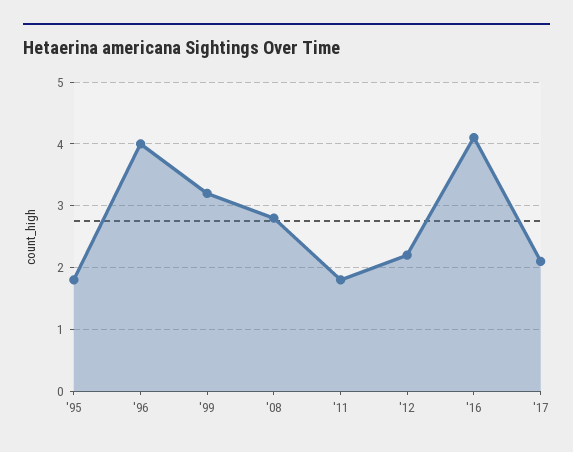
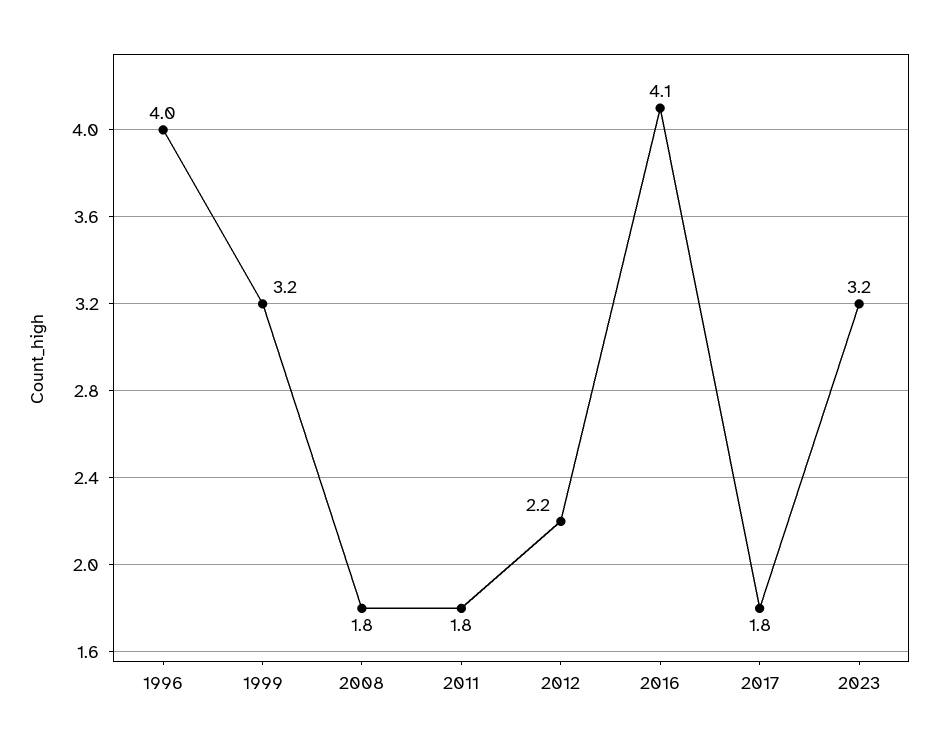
'95: 1.8 -> none
'08: 2.8 -> 1.8
'17: 2.1 -> 1.8
2023: none -> 3.2

